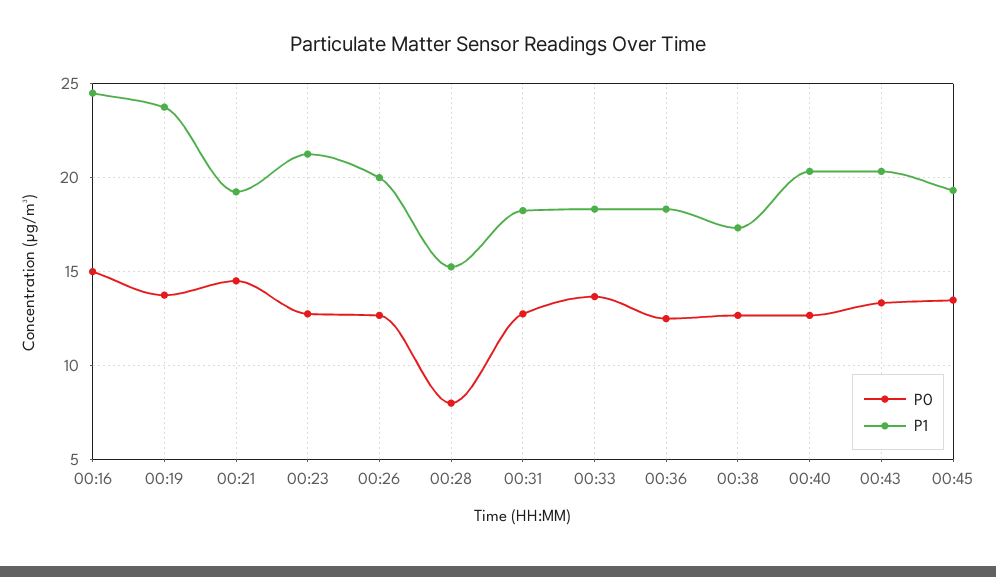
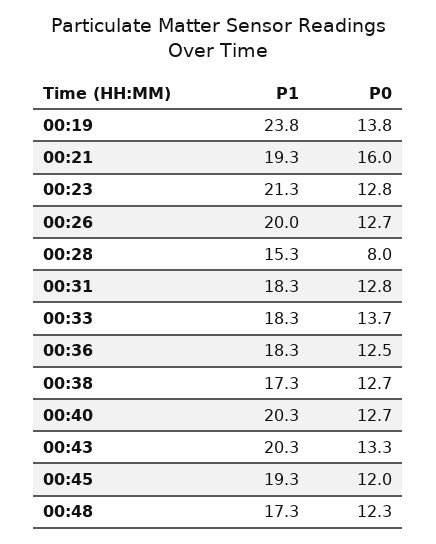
P0, 00:16: 15 -> none
P1, 00:16: 24.5 -> none
P0, 00:21: 14.5 -> 16
P0, 00:45: 13.5 -> 12
P1, 00:48: none -> 17.3
P0, 00:48: none -> 12.3

